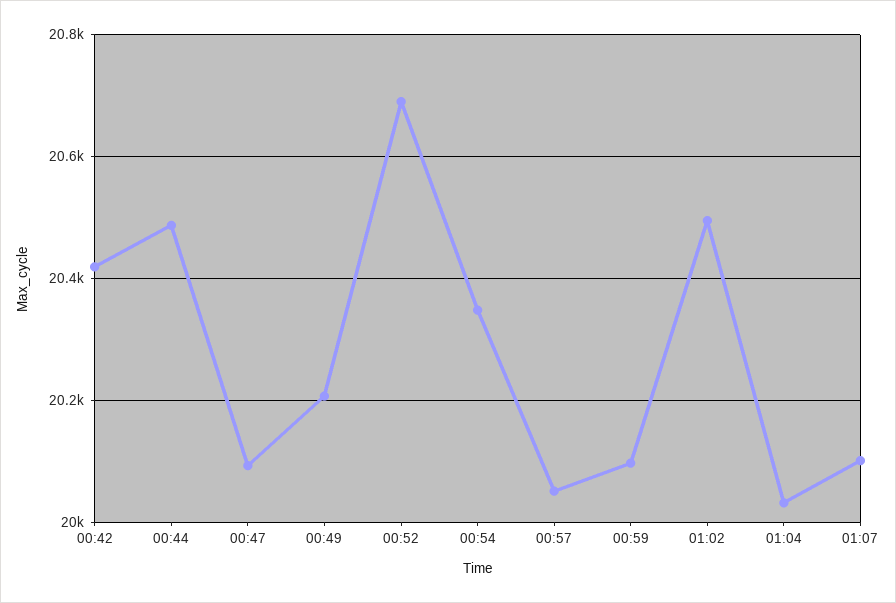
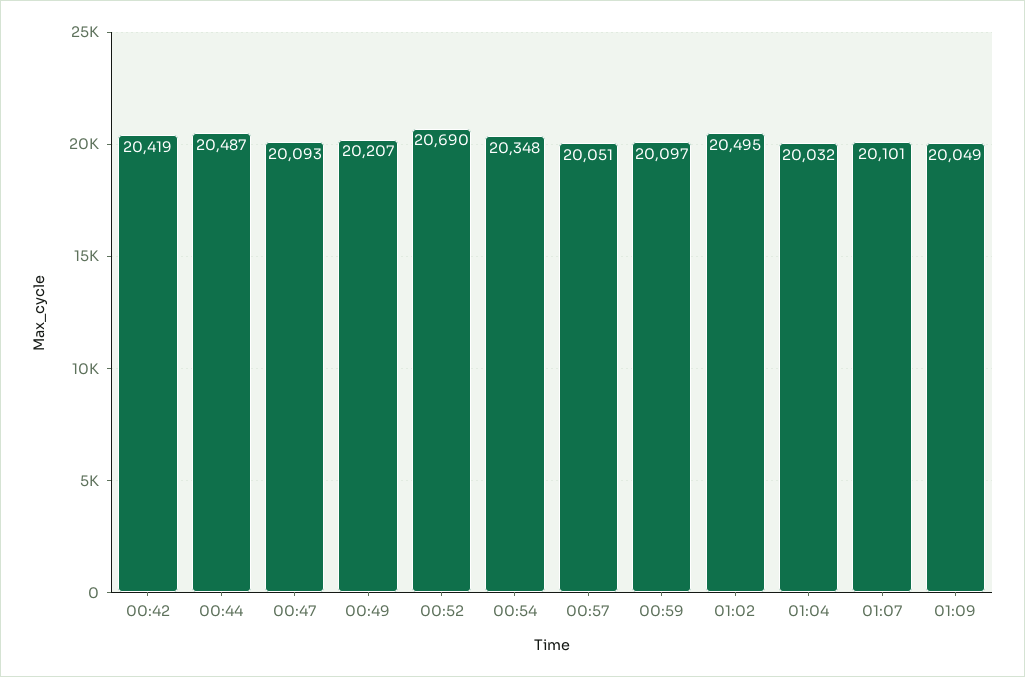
01:09: none -> 20049

